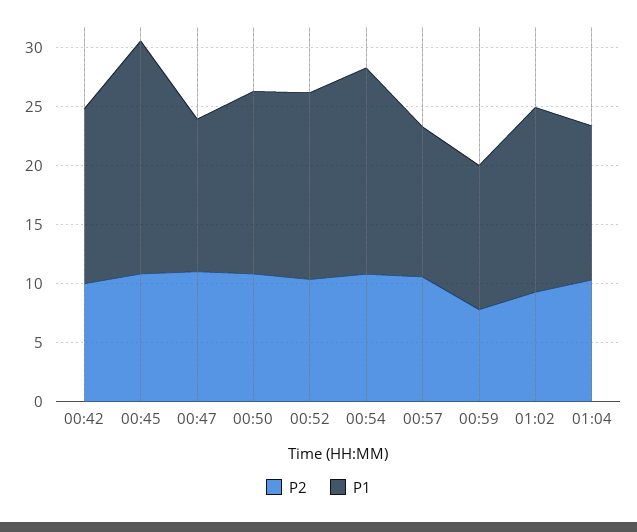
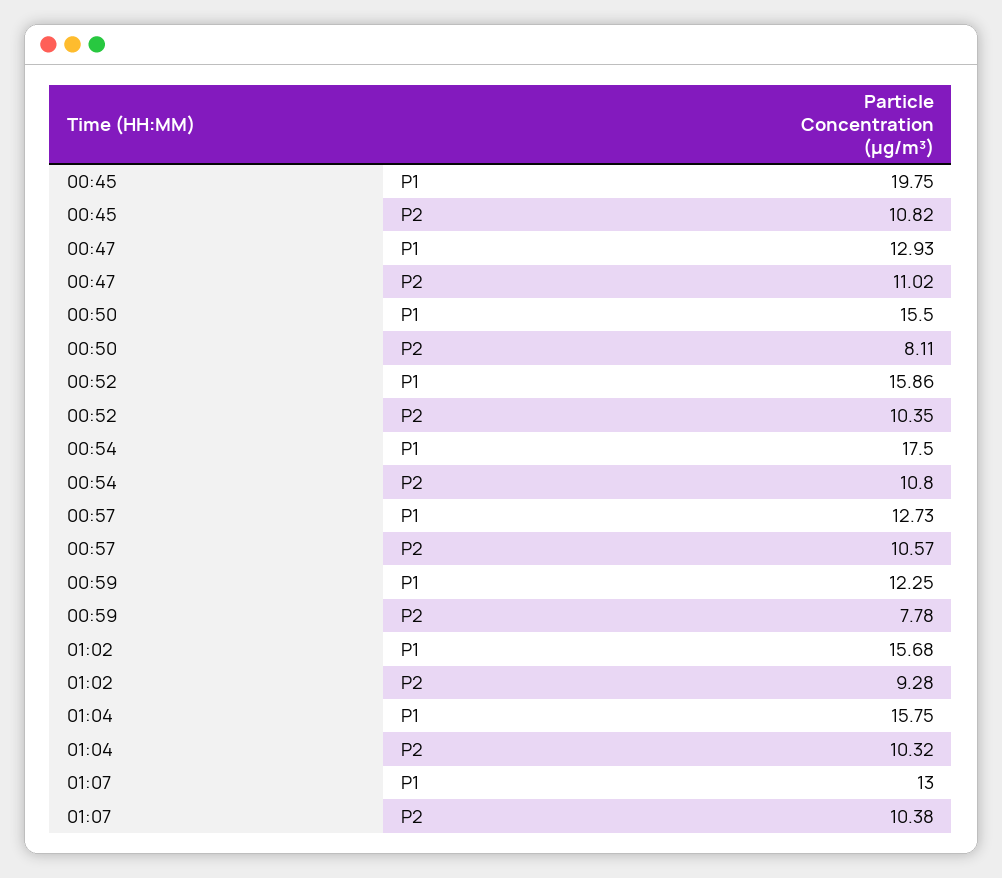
P2, 00:42: 10 -> none
P1, 00:42: 15 -> none
P2, 00:50: 11 -> 8.11
P1, 01:04: 13 -> 15.75
P1, 01:07: none -> 13
P2, 01:07: none -> 10.38

